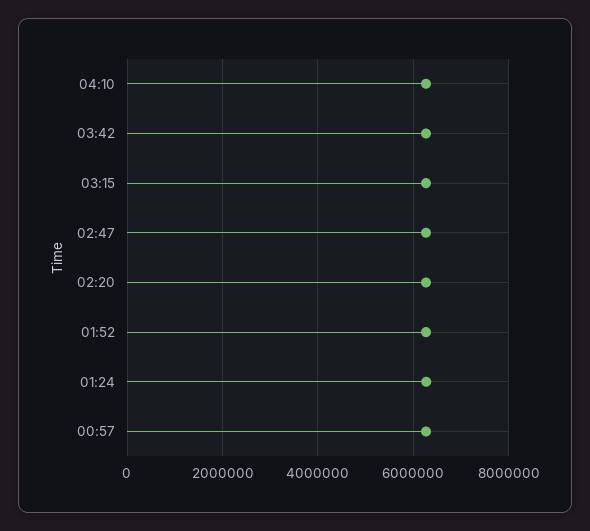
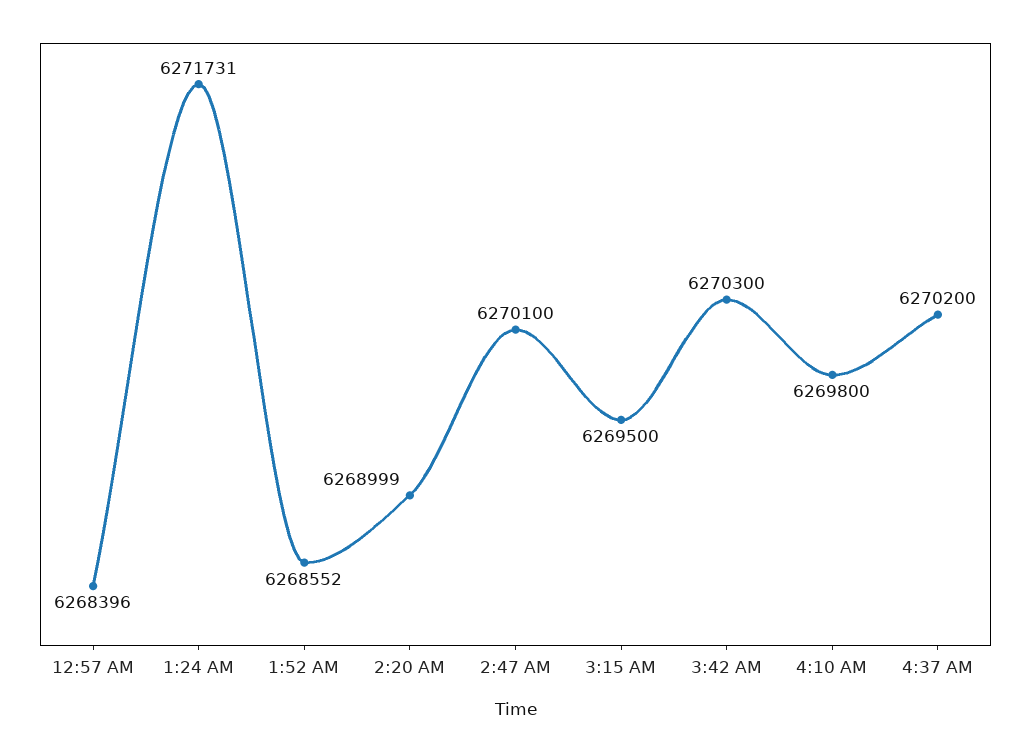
4:37 AM: none -> 6270200

